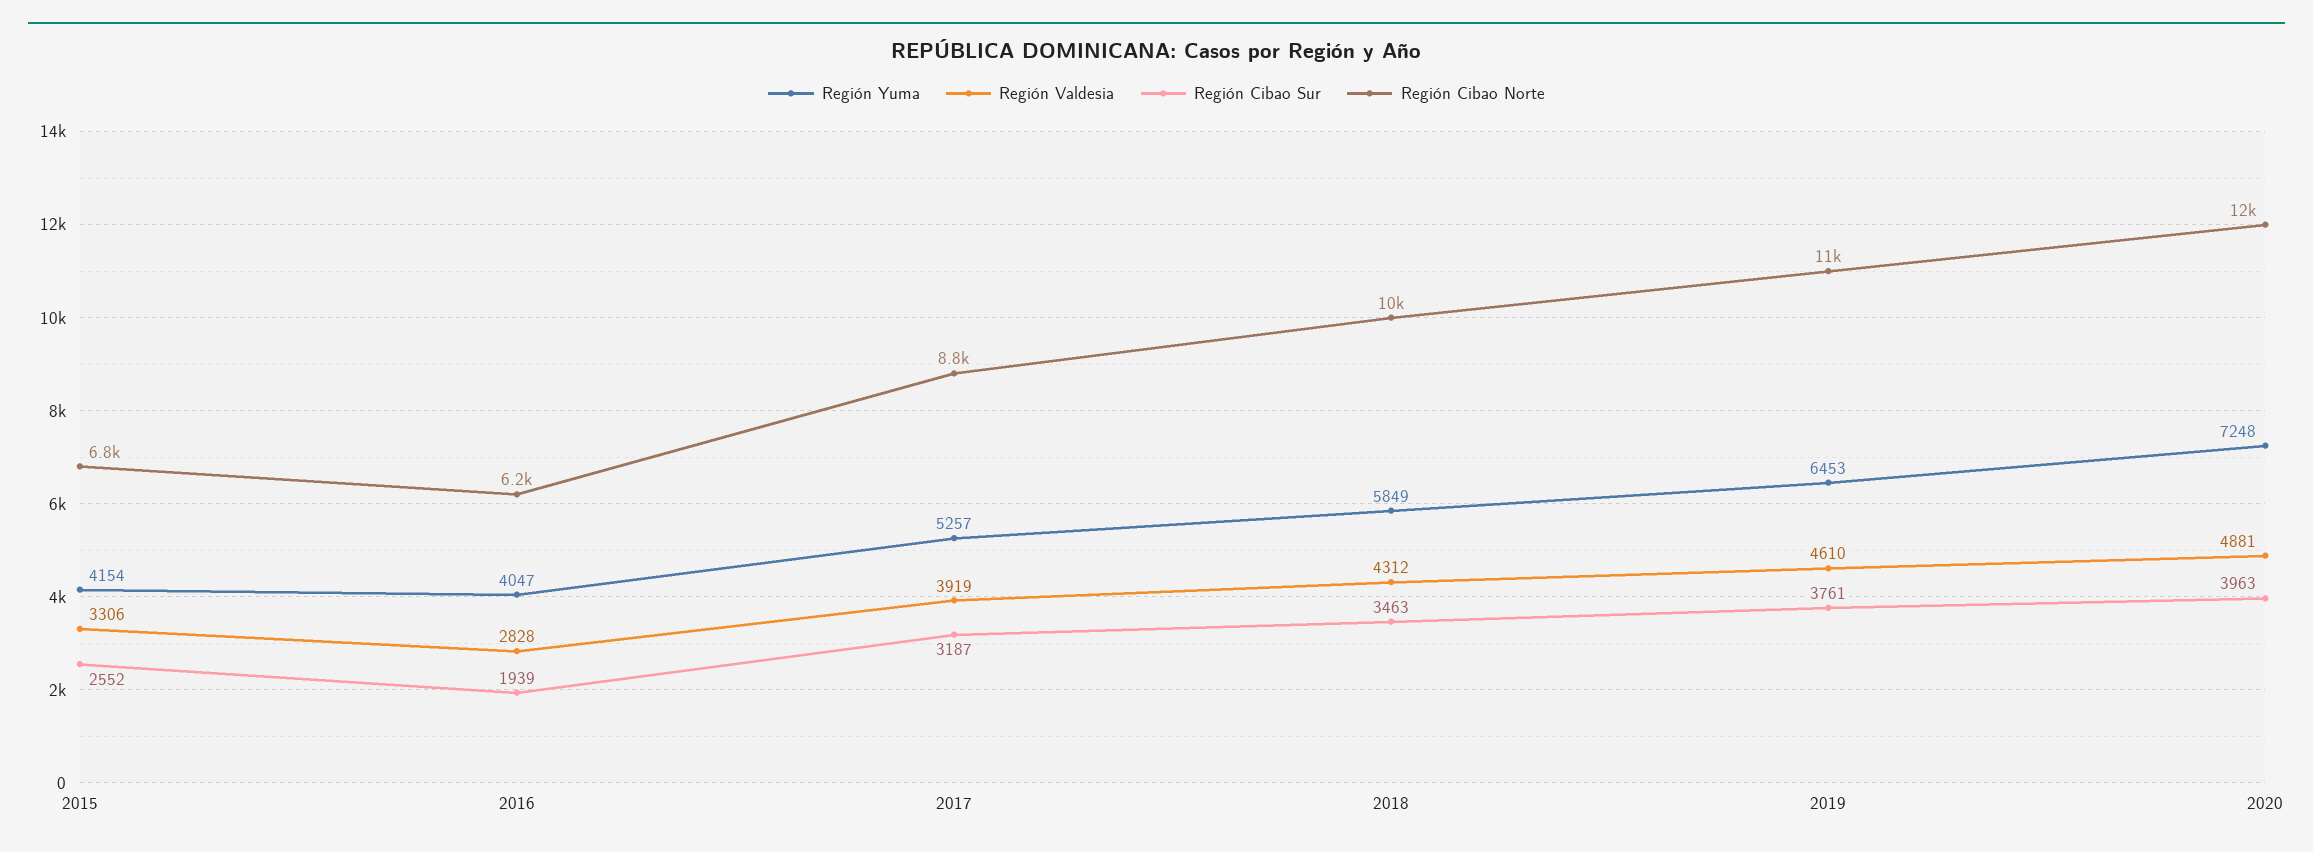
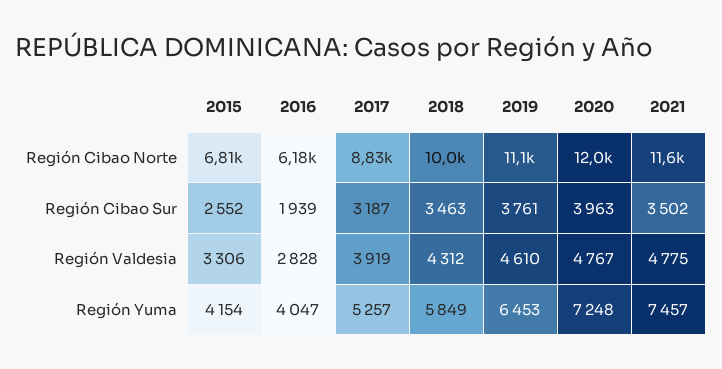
Región Valdesia, 2020: 4881 -> 4767
Región Cibao Norte, 2021: none -> 11600
Región Cibao Sur, 2021: none -> 3502
Región Valdesia, 2021: none -> 4775
Región Yuma, 2021: none -> 7457

